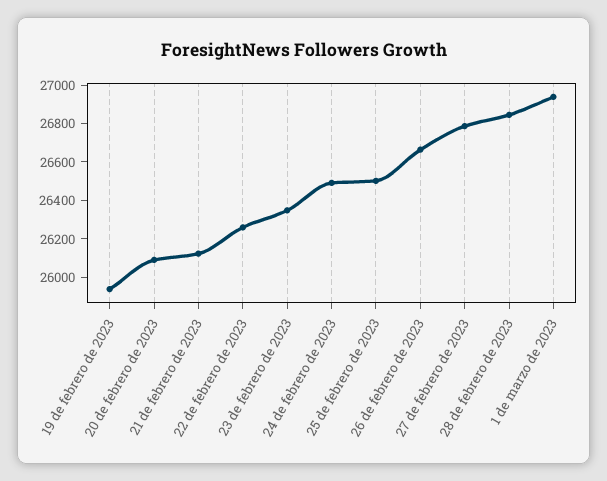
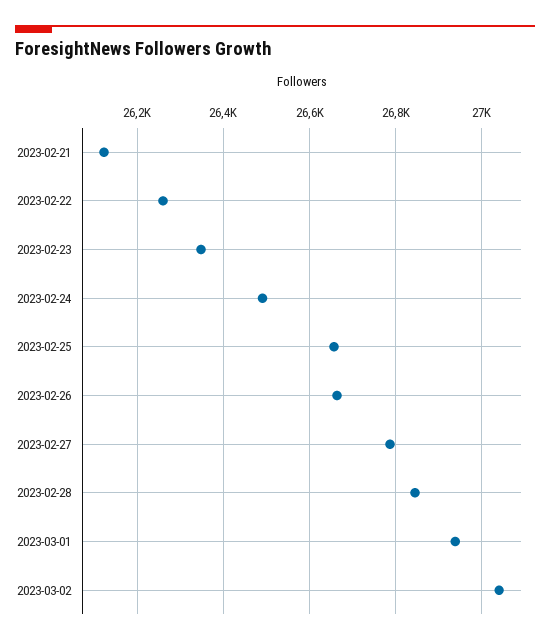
19 de febrero de 2023: 25950 -> none
20 de febrero de 2023: 26100 -> none
25 de febrero de 2023: 26500 -> 26660
2023-03-02: none -> 27040

